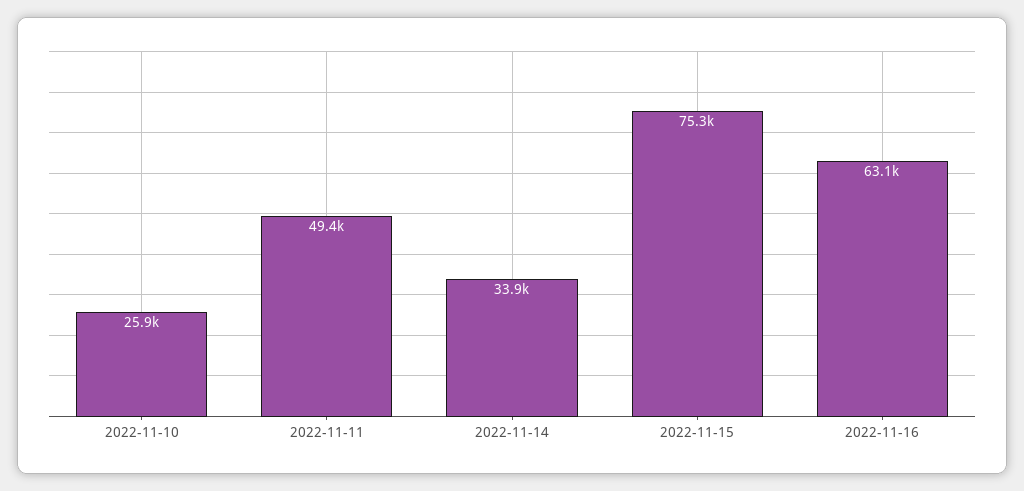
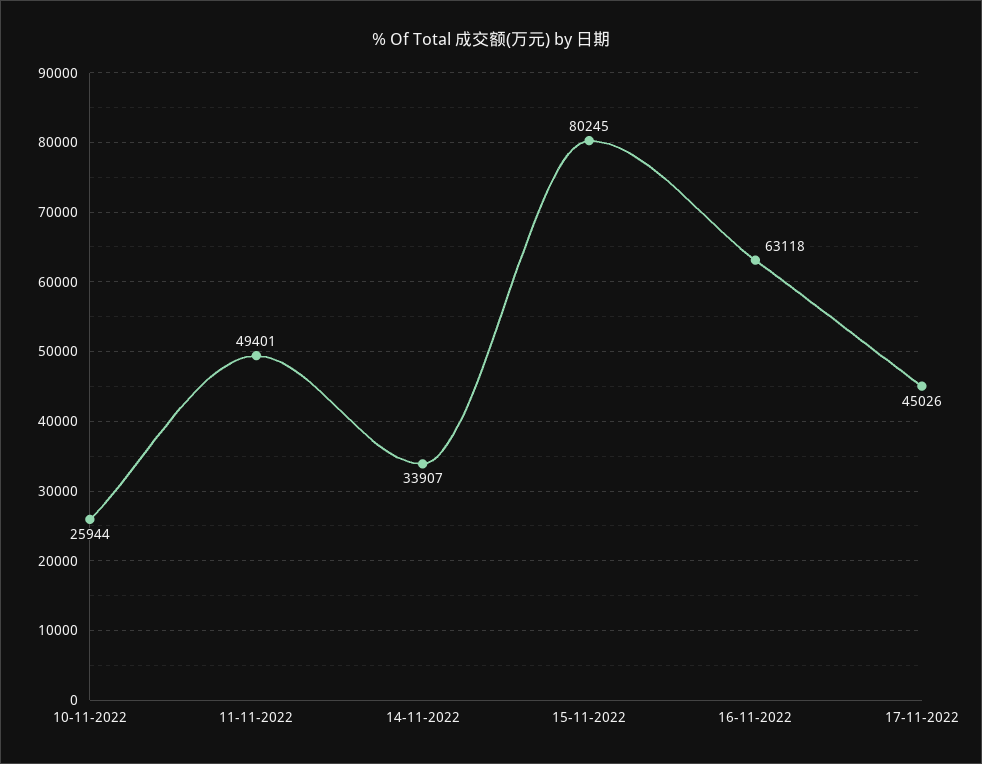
2022-11-15: 75300 -> 80245
17-11-2022: none -> 45026

